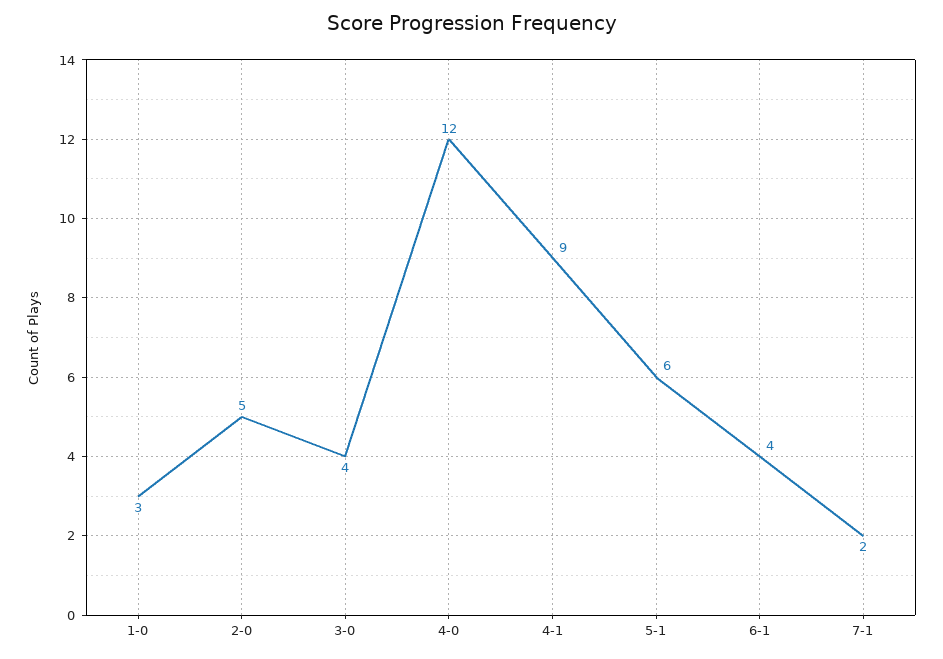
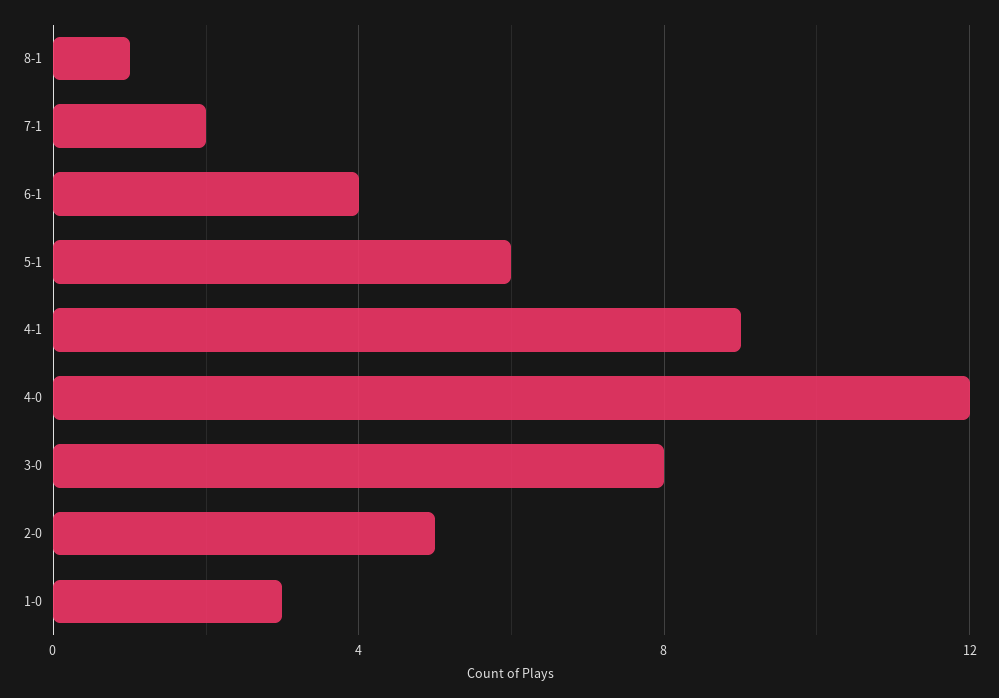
3-0: 4 -> 8
8-1: none -> 1

